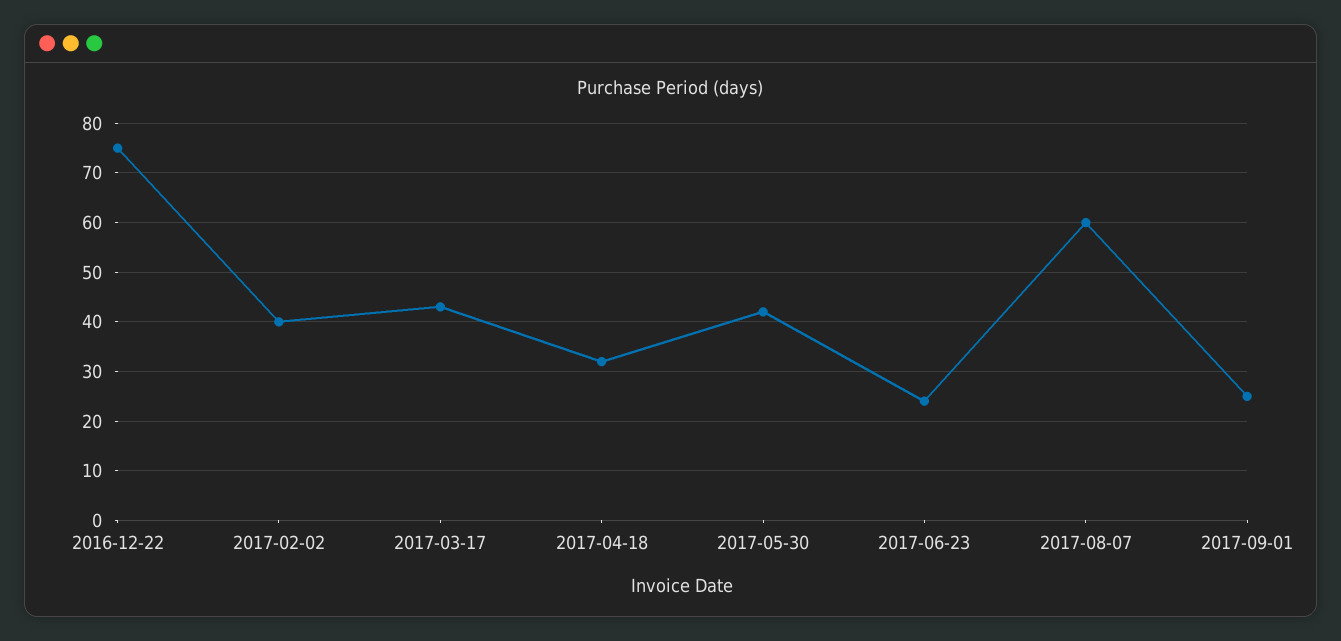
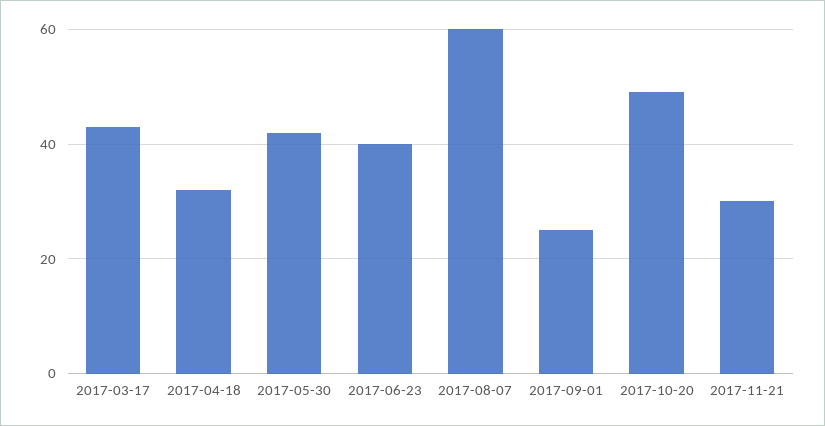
2016-12-22: 75 -> none
2017-02-02: 40 -> none
2017-06-23: 25 -> 40
2017-10-20: none -> 50
2017-11-21: none -> 30

